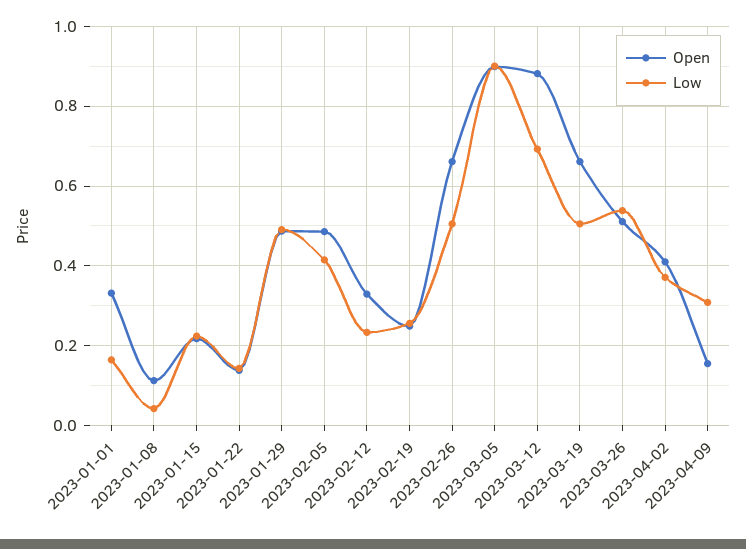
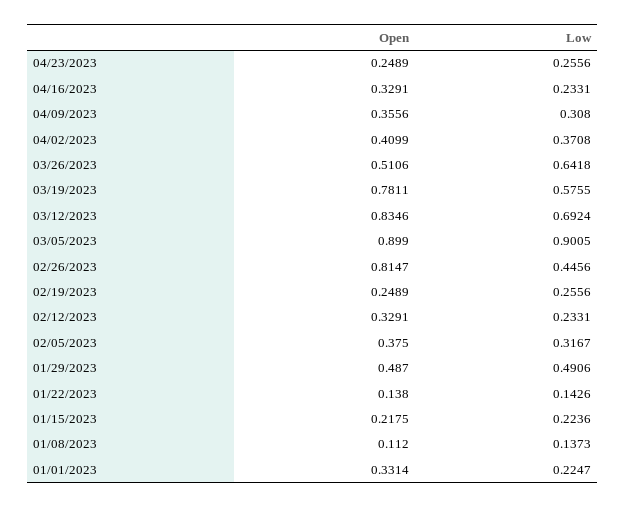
Low, 2023-01-01: 0.16 -> 0.2247
Low, 2023-01-08: 0.04 -> 0.1373
Open, 2023-02-05: 0.48 -> 0.375
Low, 2023-02-05: 0.42 -> 0.3167
Open, 2023-02-26: 0.66 -> 0.8147
Low, 2023-02-26: 0.5 -> 0.4456
Open, 2023-03-12: 0.88 -> 0.8346
Open, 2023-03-19: 0.66 -> 0.7811
Low, 2023-03-19: 0.5 -> 0.5755
Low, 2023-03-26: 0.54 -> 0.6418
Open, 2023-04-09: 0.16 -> 0.3556
Open, 04/23/2023: none -> 0.2489
Low, 04/23/2023: none -> 0.2556
Open, 04/16/2023: none -> 0.3291
Low, 04/16/2023: none -> 0.2331

